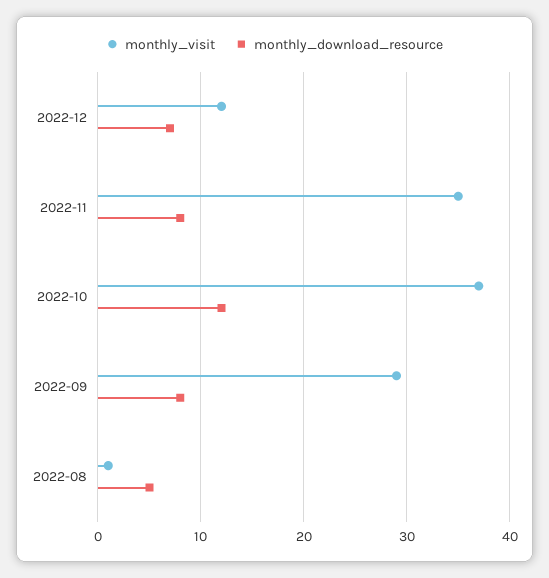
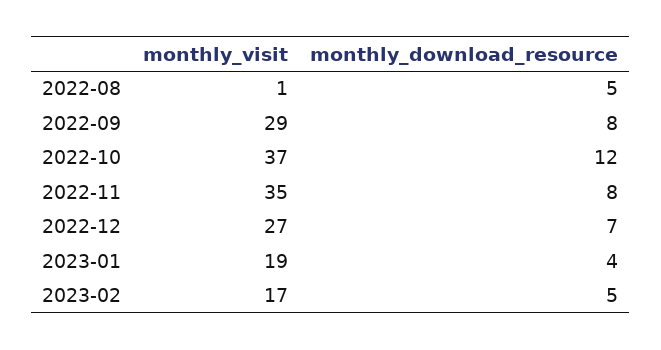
monthly_visit, 2022-12: 12 -> 27
monthly_visit, 2023-01: none -> 19
monthly_download_resource, 2023-01: none -> 4
monthly_visit, 2023-02: none -> 17
monthly_download_resource, 2023-02: none -> 5

